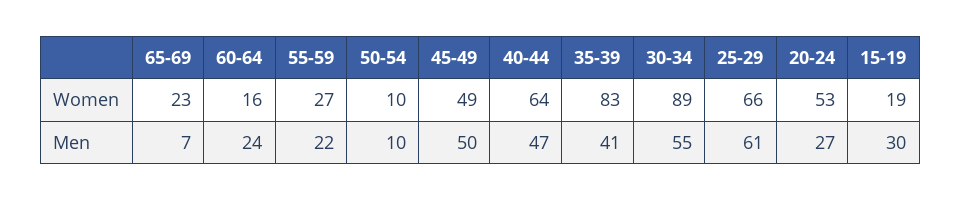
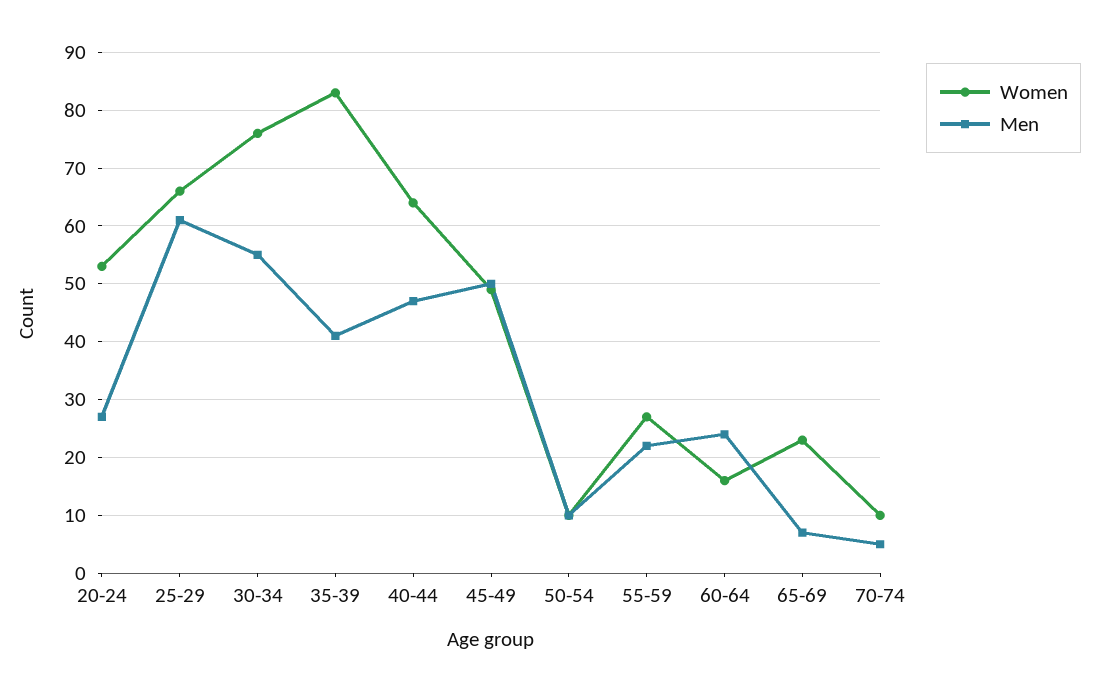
Women, 30-34: 89 -> 75
Women, 15-19: 19 -> none
Men, 15-19: 30 -> none
Women, 70-74: none -> 10
Men, 70-74: none -> 5

